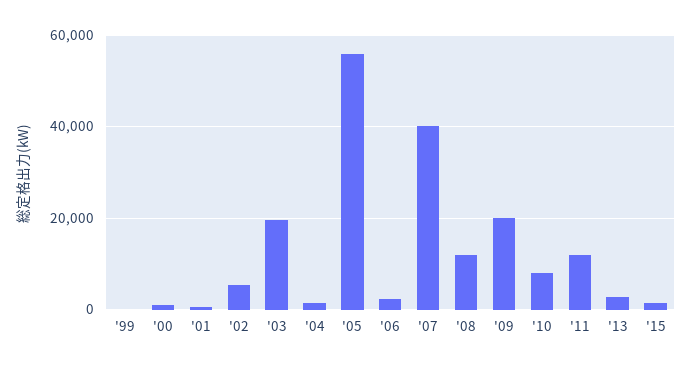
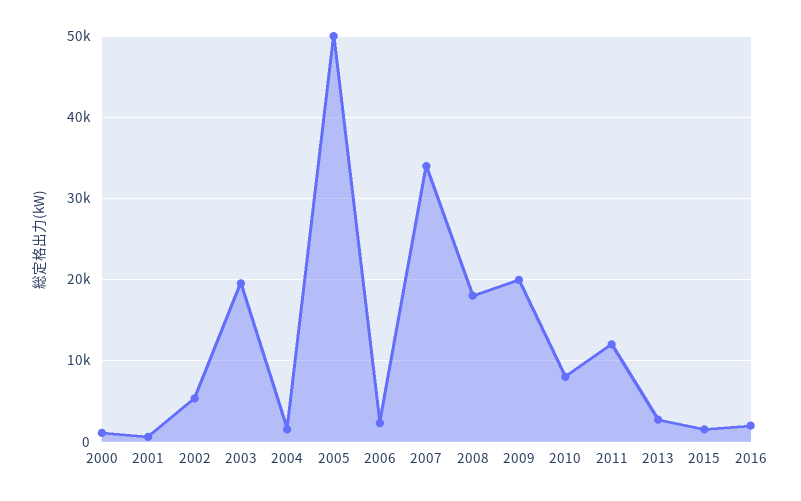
'99: 0 -> none
'05: 56000 -> 50000
'07: 40000 -> 34000
'08: 12000 -> 18000
2016: none -> 2000

